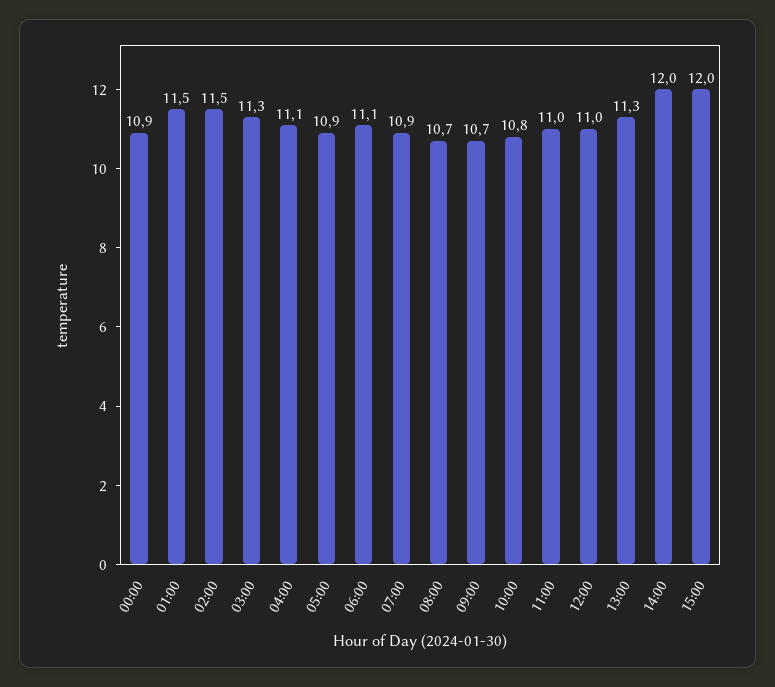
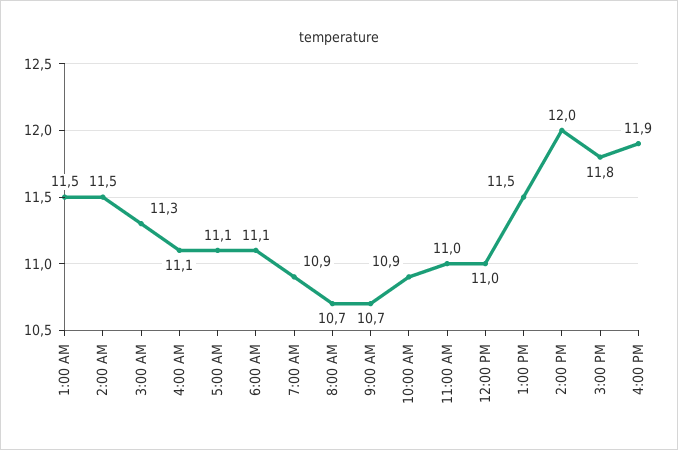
00:00: 10.9 -> none
05:00: 10.9 -> 11.1
10:00: 10.8 -> 10.9
13:00: 11.3 -> 11.5
15:00: 12 -> 11.8
4:00 PM: none -> 11.9

